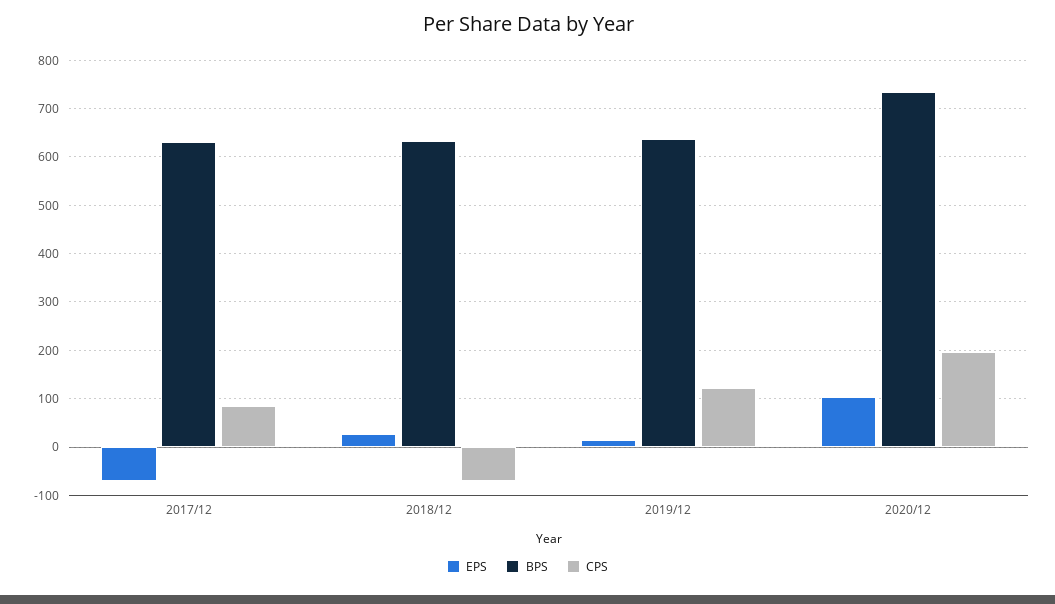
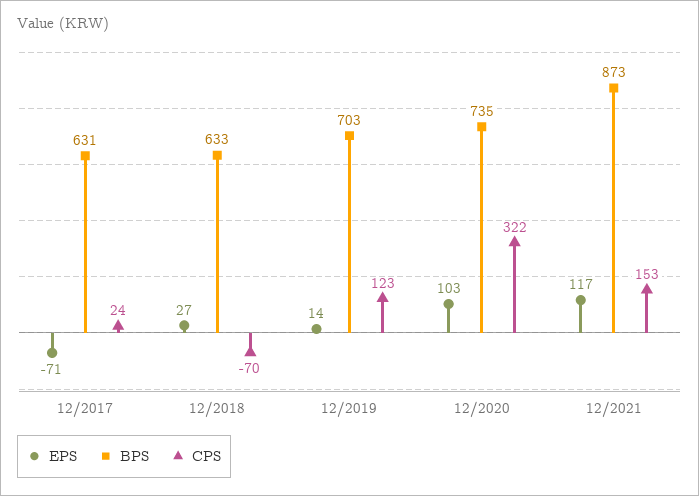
CPS, 2017/12: 80 -> 24
BPS, 2019/12: 640 -> 703
CPS, 2020/12: 200 -> 322
EPS, 12/2021: none -> 117
BPS, 12/2021: none -> 873
CPS, 12/2021: none -> 153

